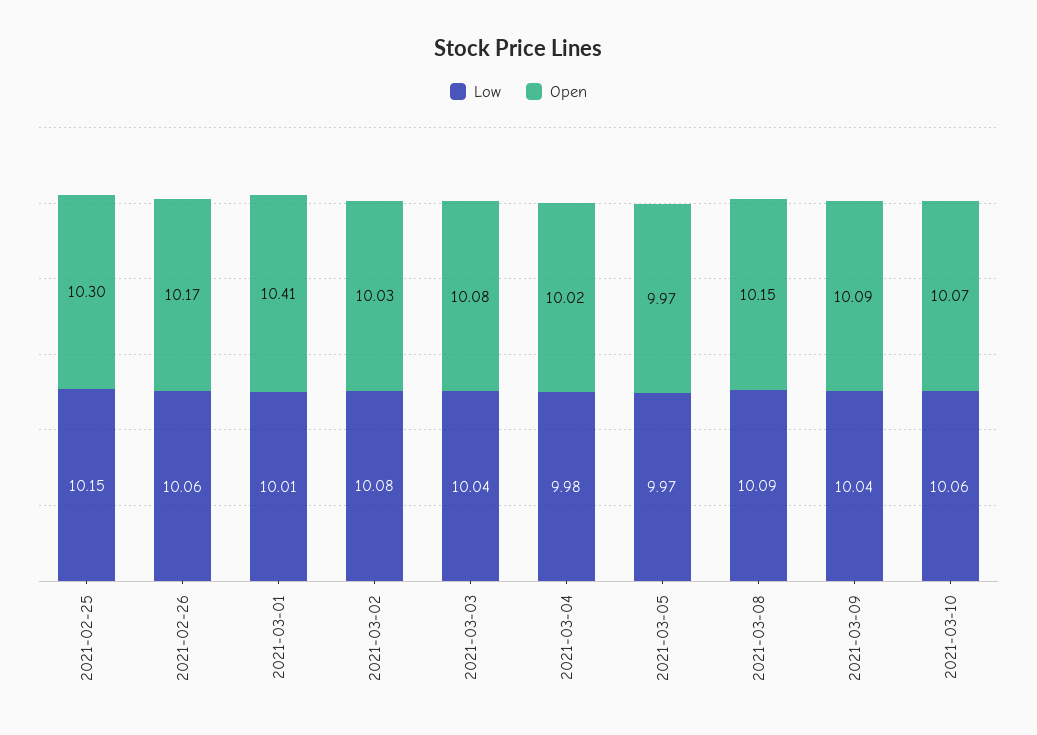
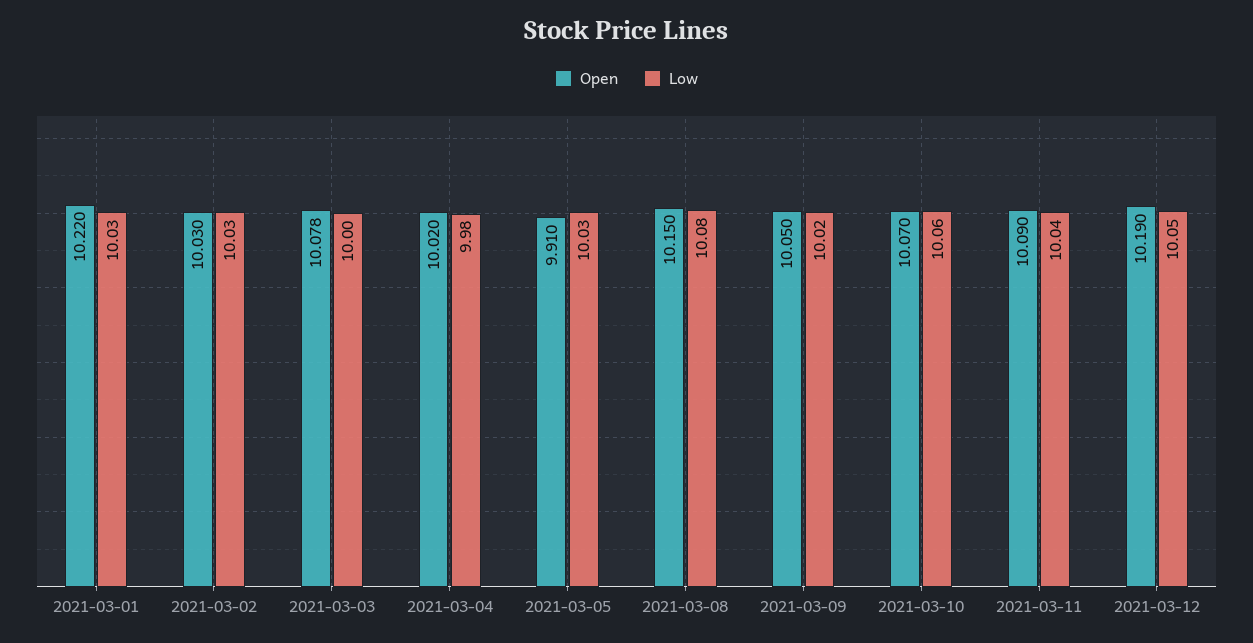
Low, 2021-02-25: 10.15 -> none
Open, 2021-02-25: 10.3 -> none
Low, 2021-02-26: 10.06 -> none
Open, 2021-02-26: 10.17 -> none
Low, 2021-03-01: 10.01 -> 10.03
Open, 2021-03-01: 10.41 -> 10.22
Low, 2021-03-02: 10.08 -> 10.03
Low, 2021-03-03: 10.04 -> 10
Low, 2021-03-05: 9.97 -> 10.03
Open, 2021-03-05: 9.97 -> 9.91
Low, 2021-03-08: 10.09 -> 10.08
Low, 2021-03-09: 10.04 -> 10.02
Open, 2021-03-09: 10.09 -> 10.05
Open, 2021-03-11: none -> 10.09
Low, 2021-03-11: none -> 10.04
Open, 2021-03-12: none -> 10.19
Low, 2021-03-12: none -> 10.05

